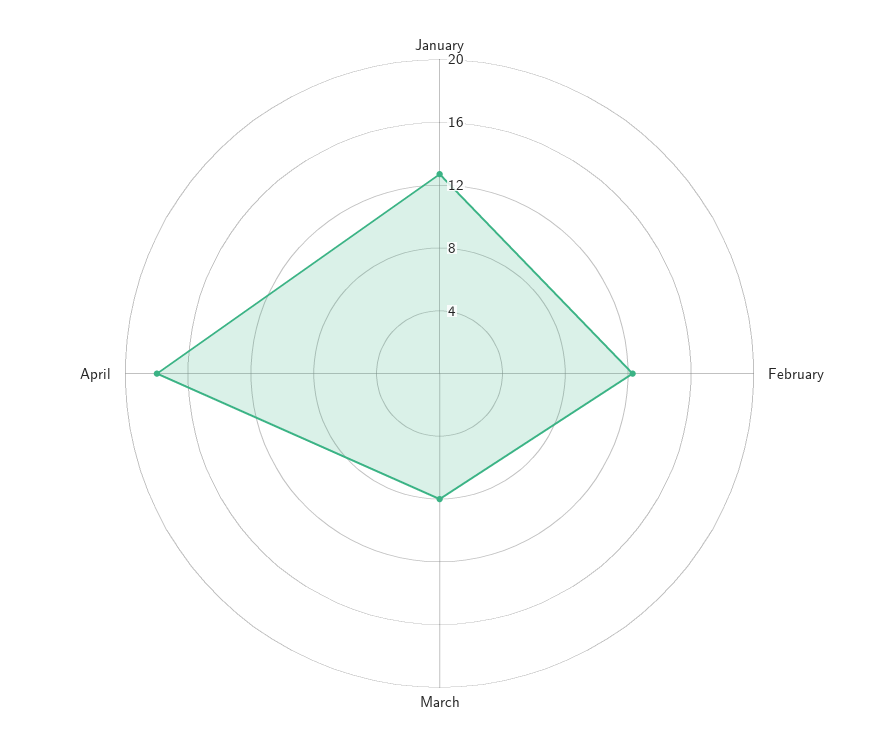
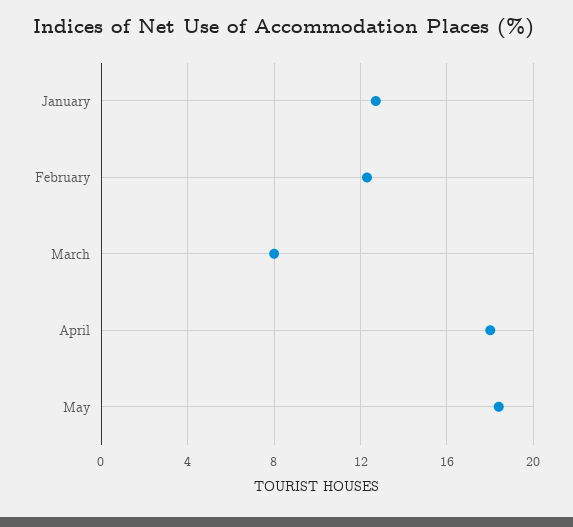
May: none -> 18.5

